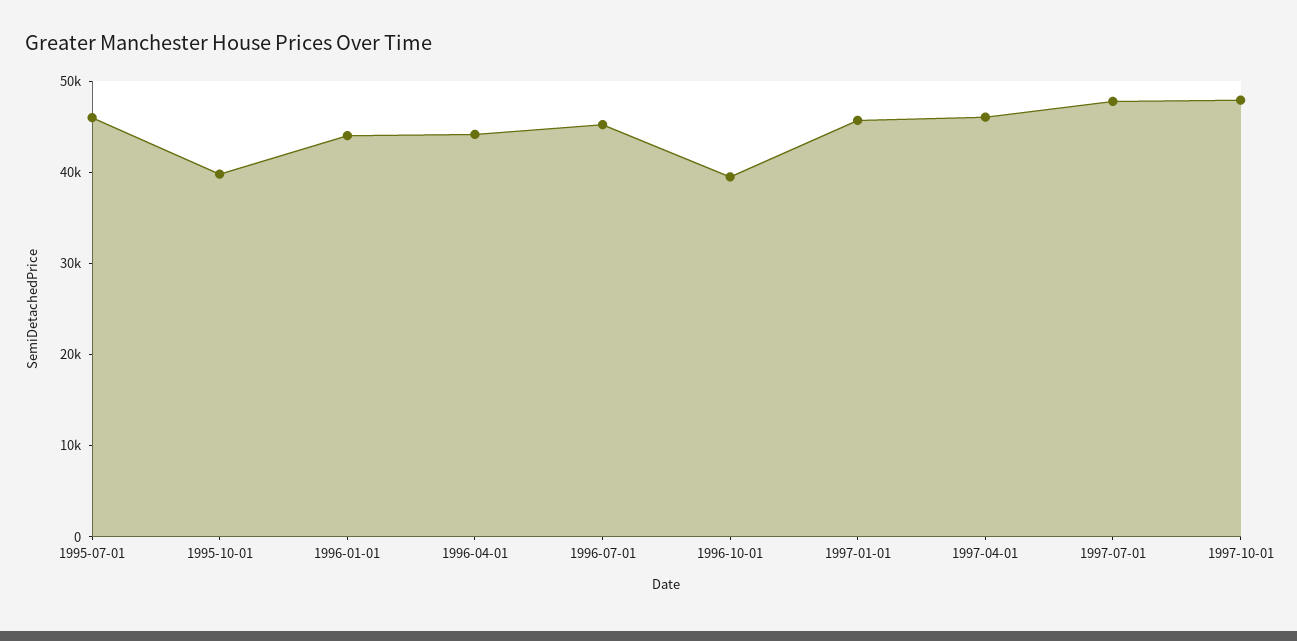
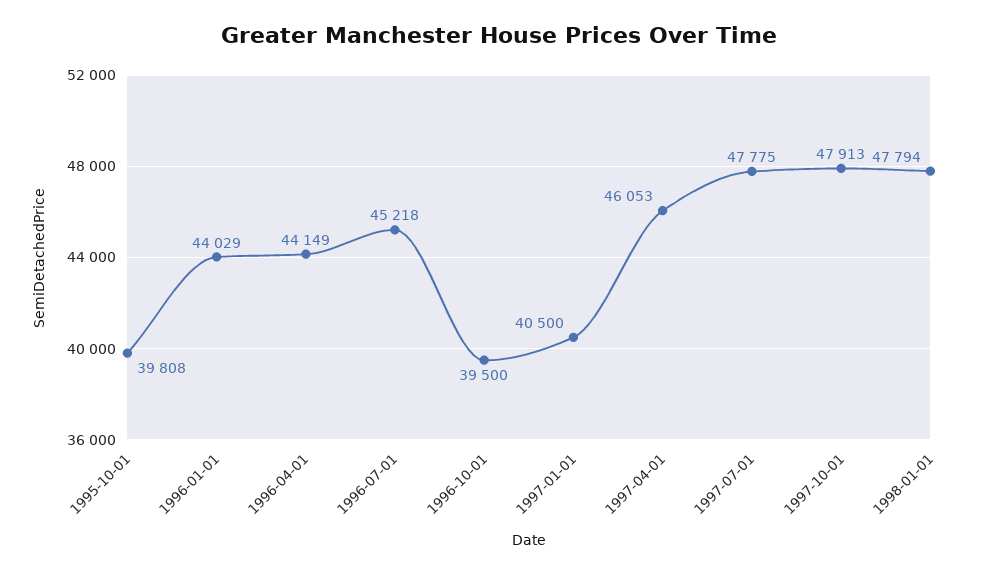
1995-07-01: 46000 -> none
1997-01-01: 46000 -> 40500
1998-01-01: none -> 47794

